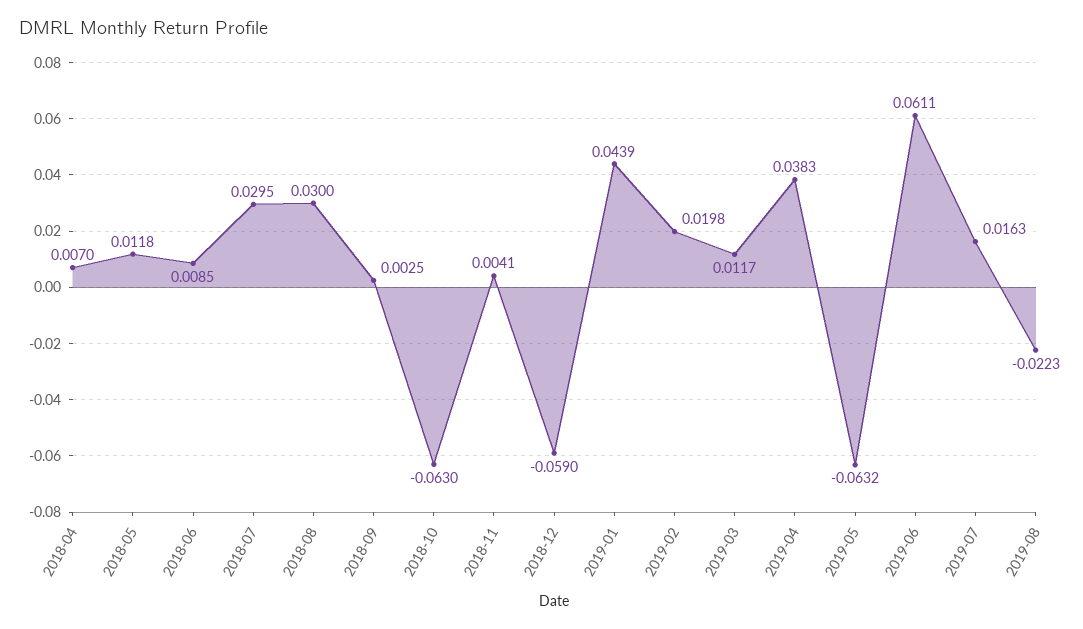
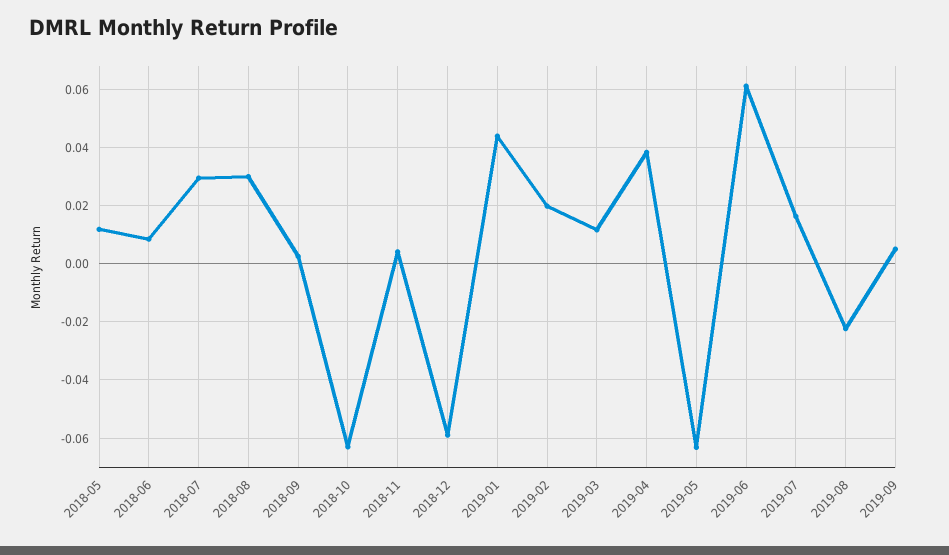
2018-04: 0.007 -> none
2019-09: none -> 0.005

